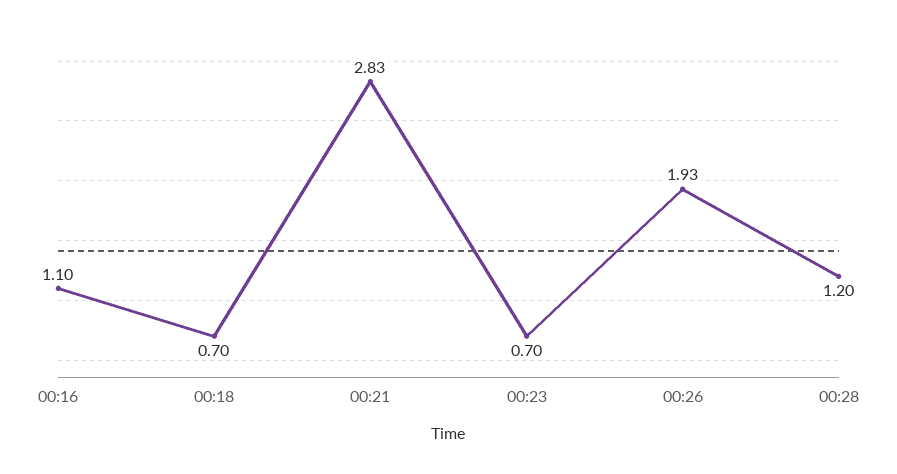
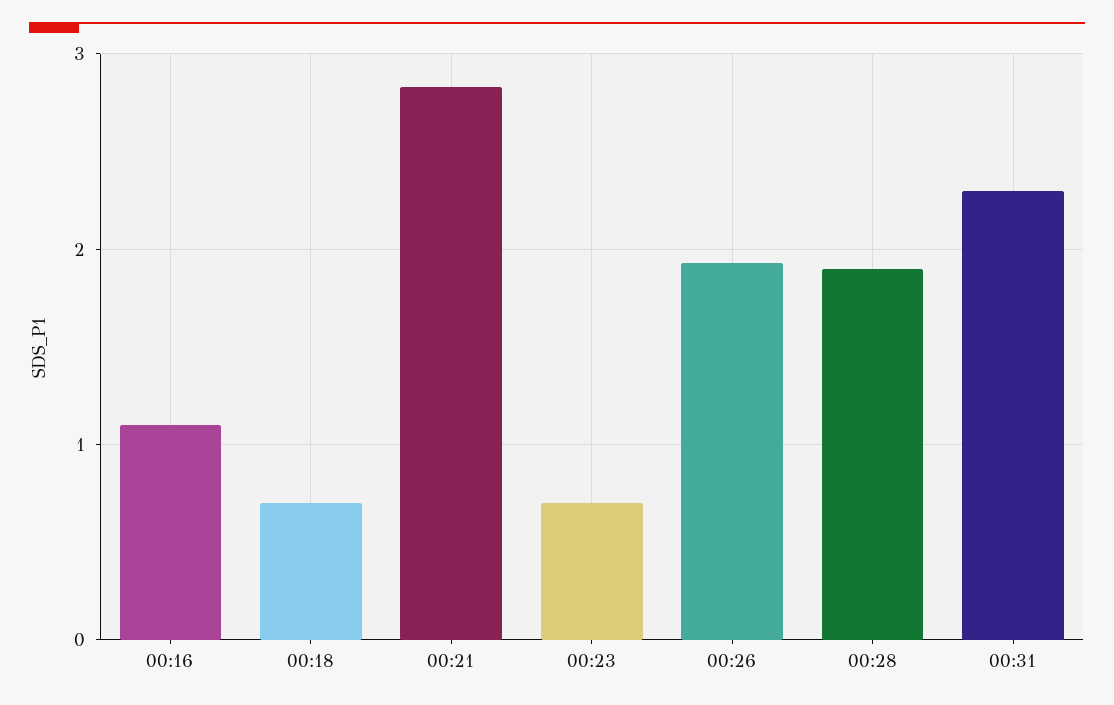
00:28: 1.2 -> 1.9
00:31: none -> 2.3

